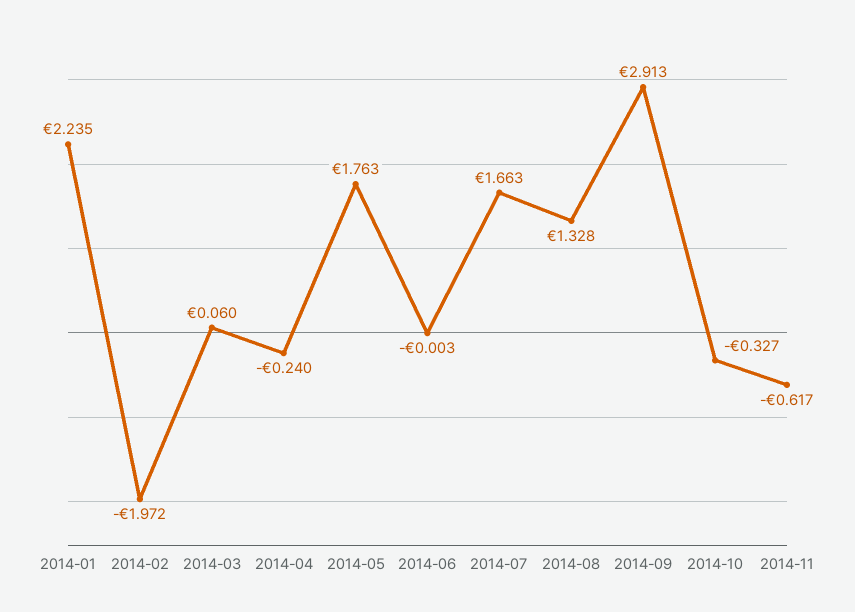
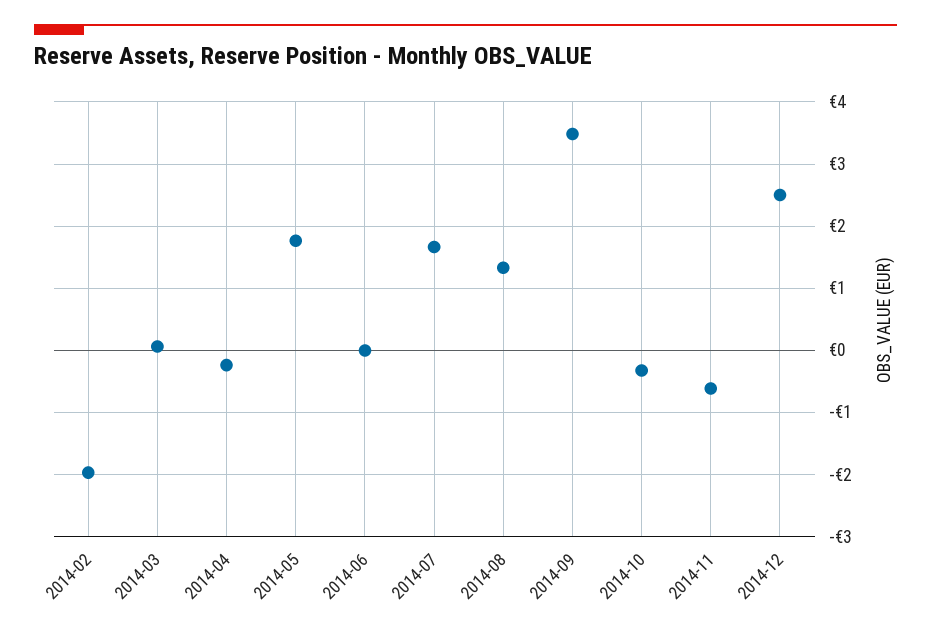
2014-01: 2.235 -> none
2014-09: 2.913 -> 3.5
2014-12: none -> 2.5

